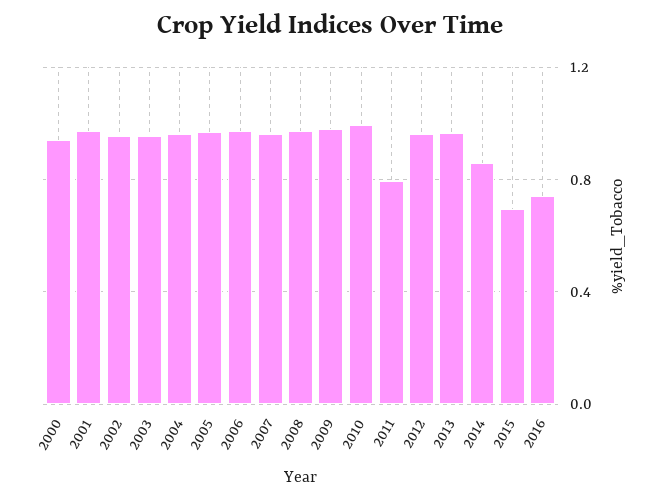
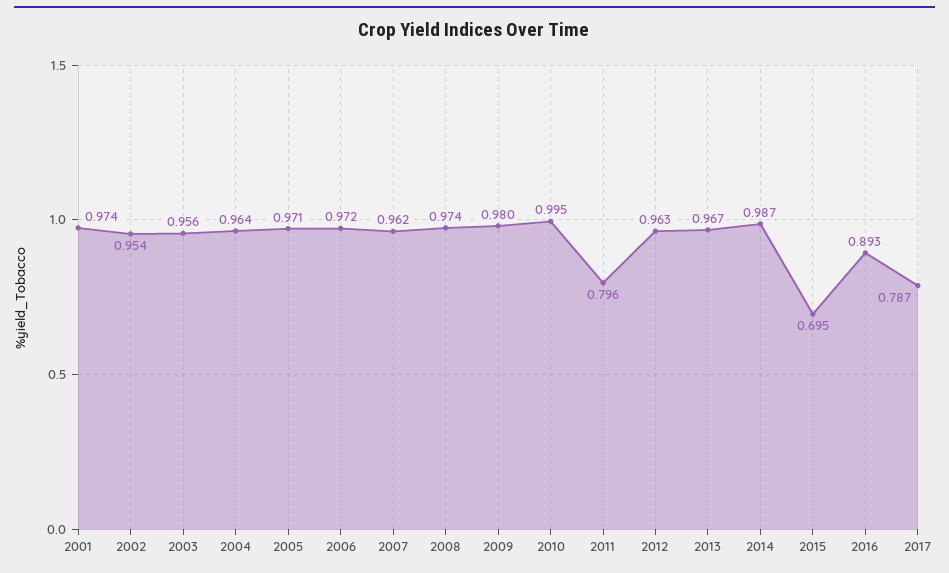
2000: 0.95 -> none
2014: 0.85 -> 0.987
2016: 0.75 -> 0.893
2017: none -> 0.787

